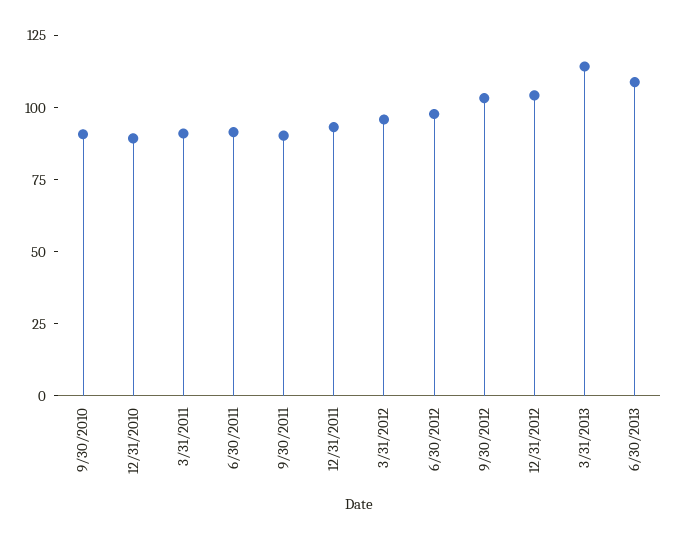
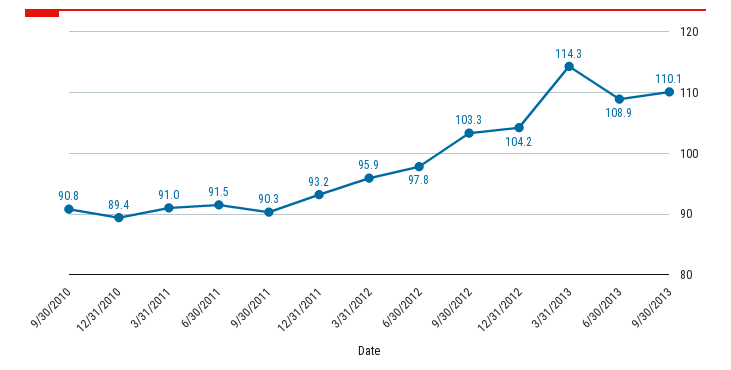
9/30/2013: none -> 110.1

